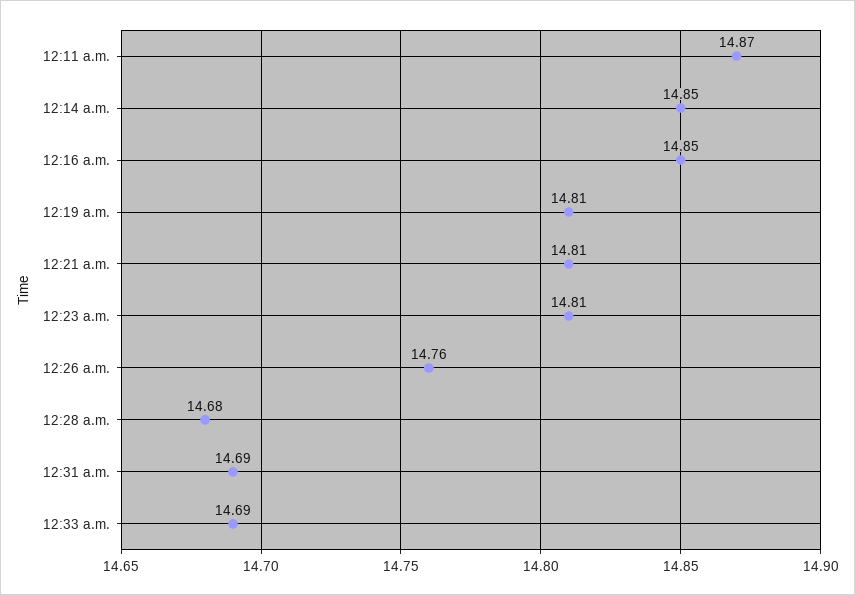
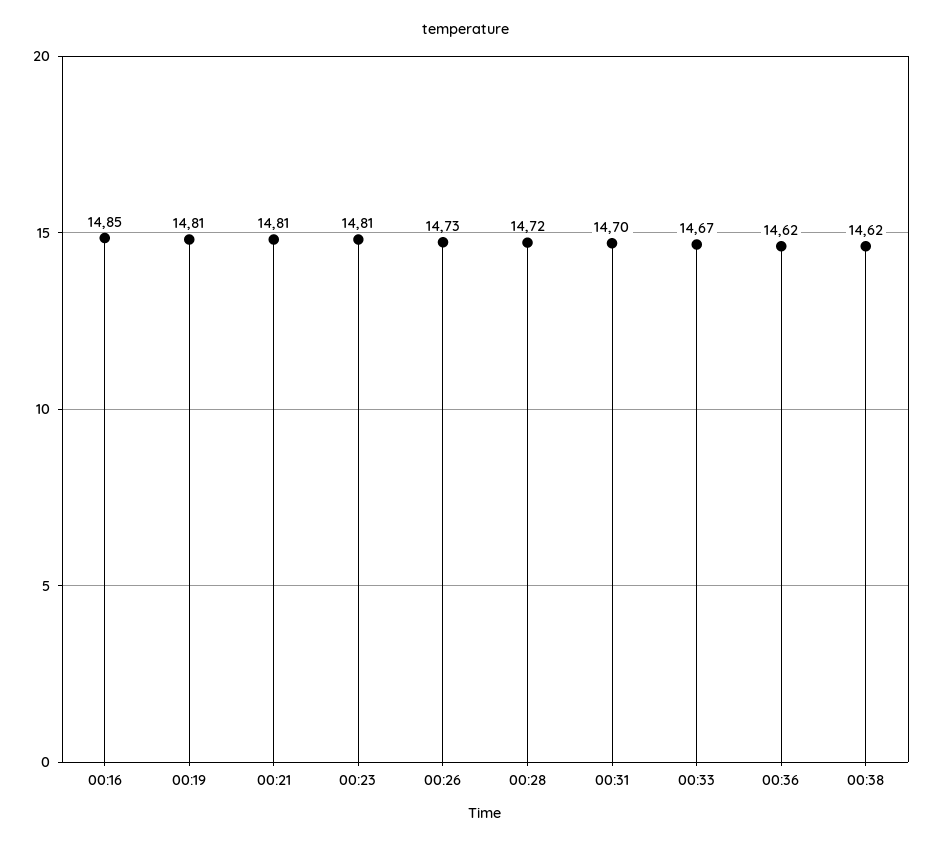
12:11 a.m.: 14.87 -> none
12:14 a.m.: 14.85 -> none
12:26 a.m.: 14.76 -> 14.73
12:28 a.m.: 14.68 -> 14.72
12:31 a.m.: 14.69 -> 14.7
12:33 a.m.: 14.69 -> 14.67
00:36: none -> 14.62
00:38: none -> 14.62

